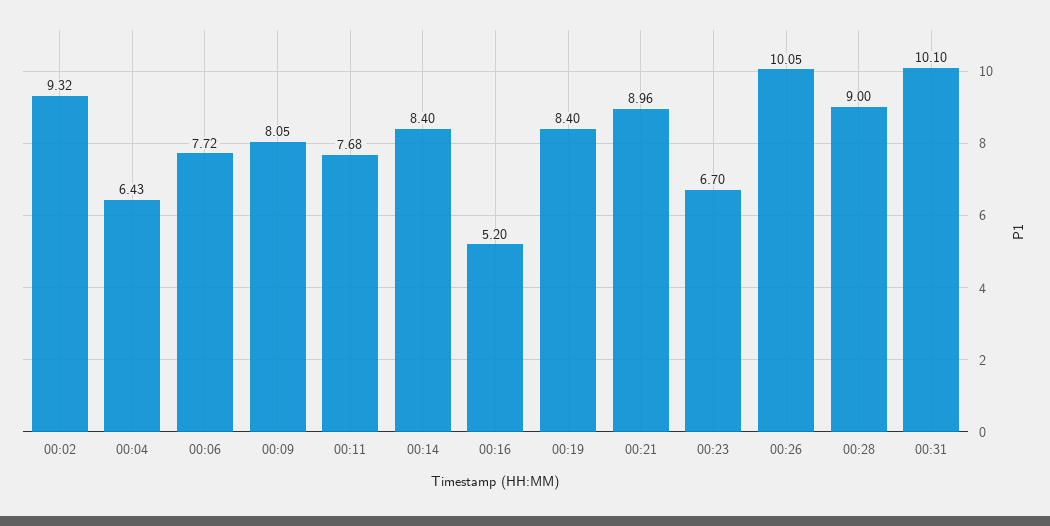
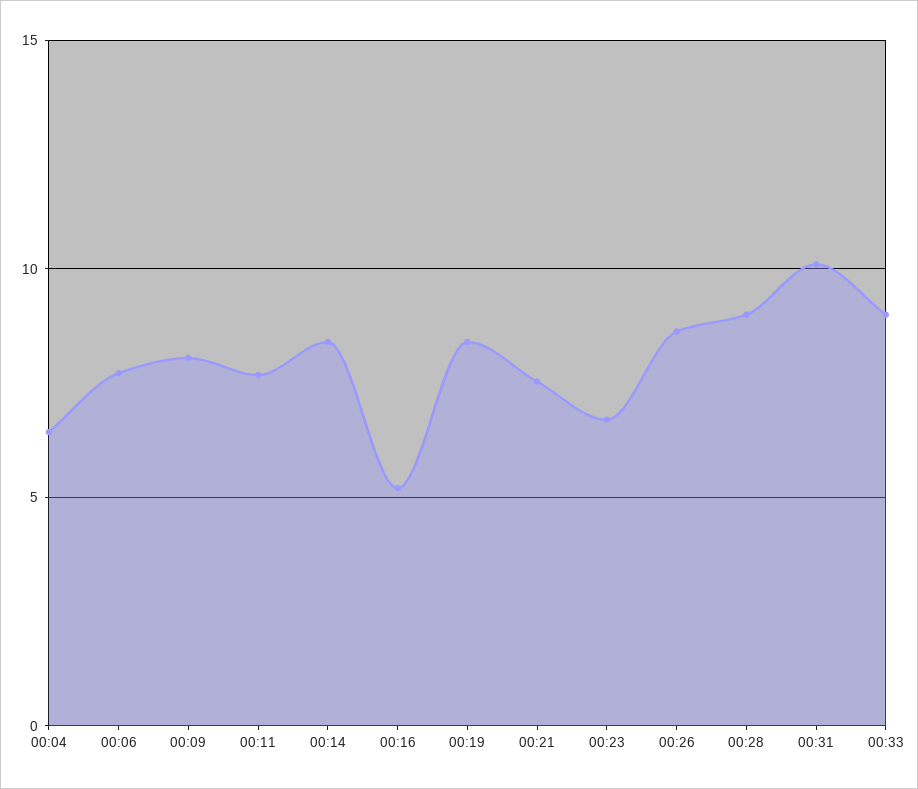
00:02: 9.32 -> none
00:21: 8.96 -> 7.5
00:26: 10.05 -> 8.5
00:33: none -> 9

